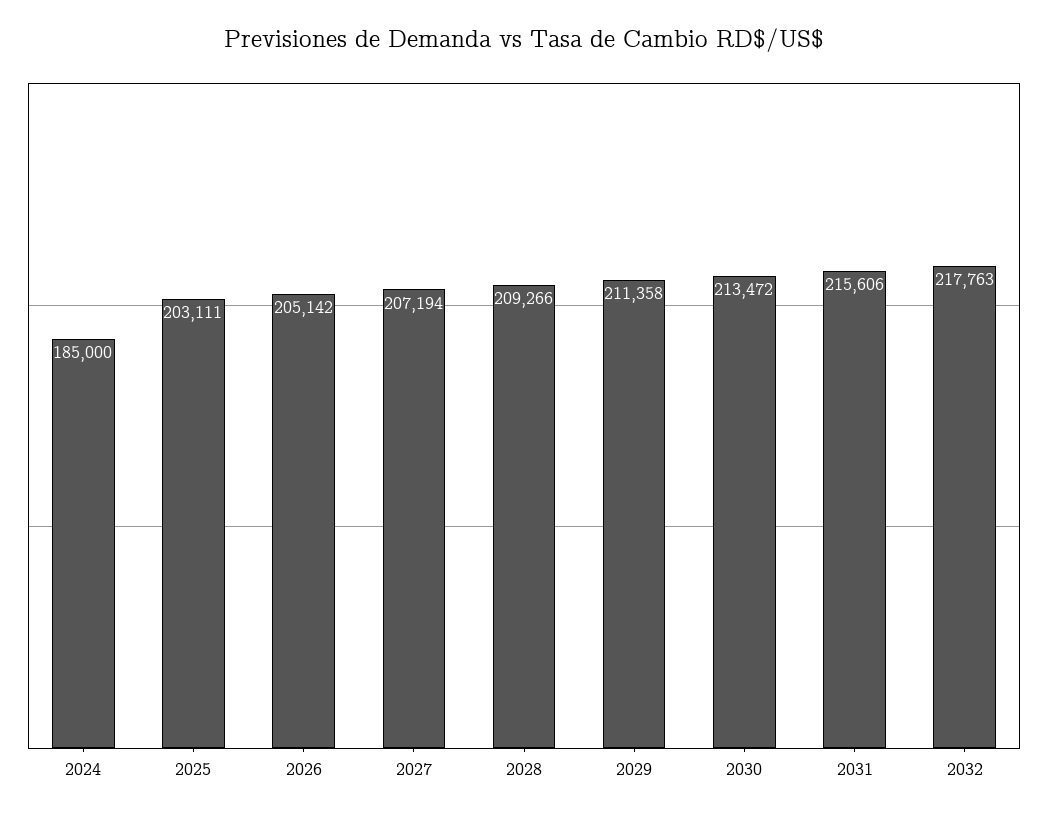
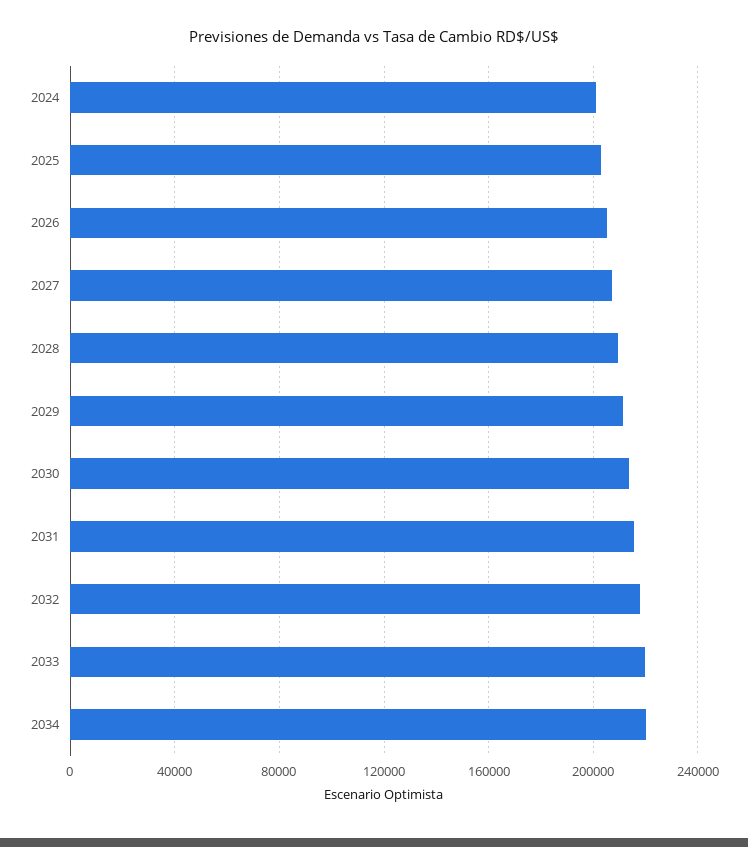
2024: 185000 -> 200000
2033: none -> 220000
2034: none -> 220000

